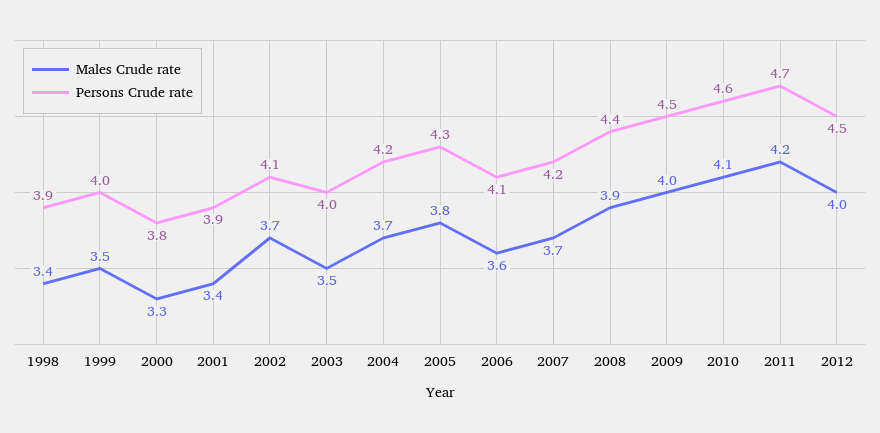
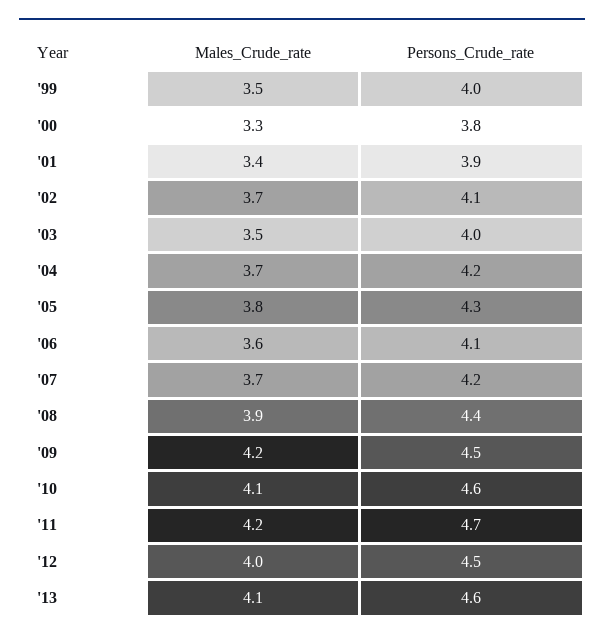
Males Crude rate, 1998: 3.4 -> none
Persons Crude rate, 1998: 3.9 -> none
Males Crude rate, 2009: 4 -> 4.2
Males Crude rate, '13: none -> 4.1
Persons Crude rate, '13: none -> 4.6

